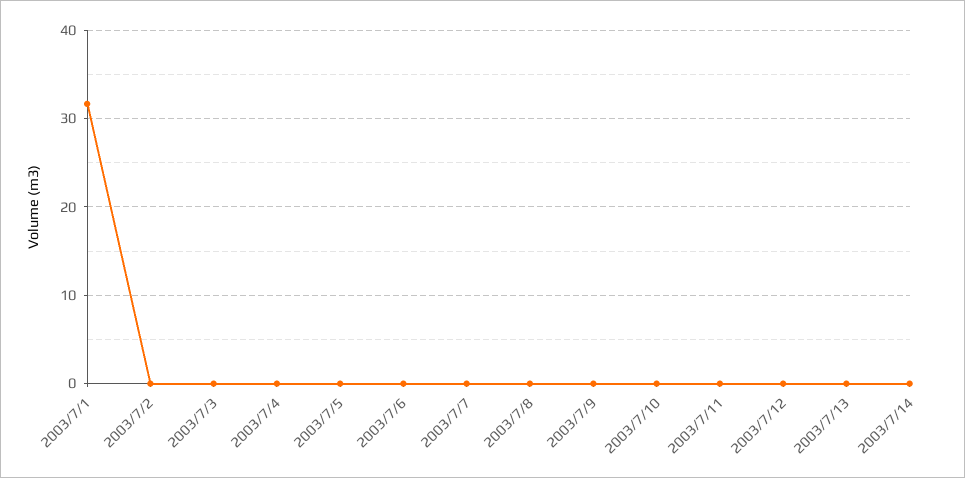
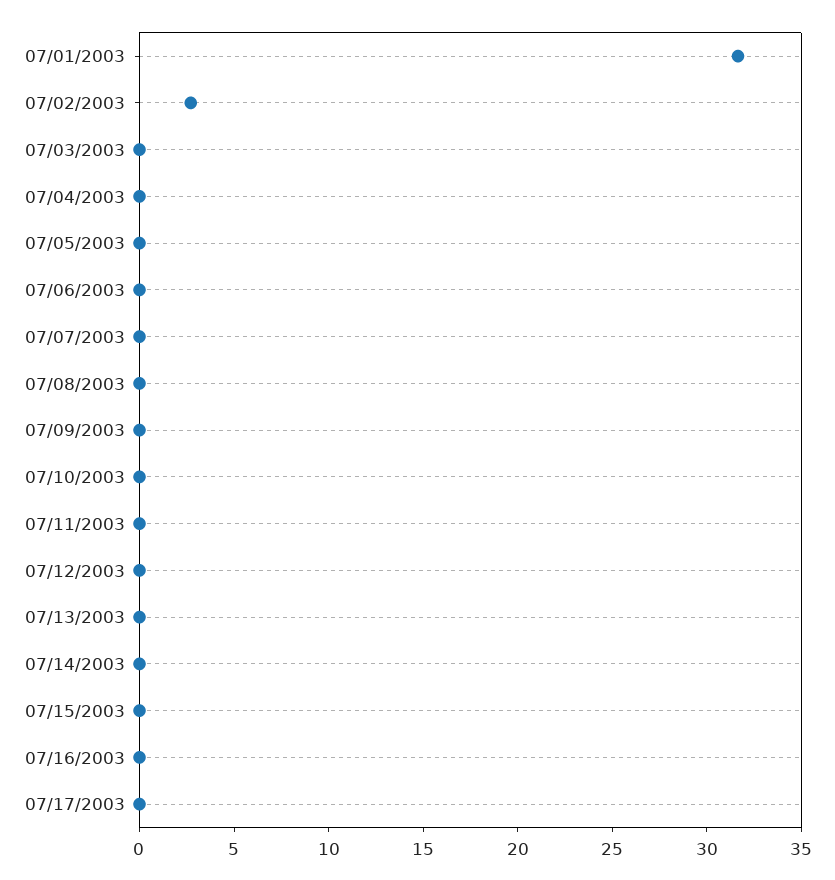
2003/7/2: 0 -> 3
07/15/2003: none -> 0
07/16/2003: none -> 0
07/17/2003: none -> 0

